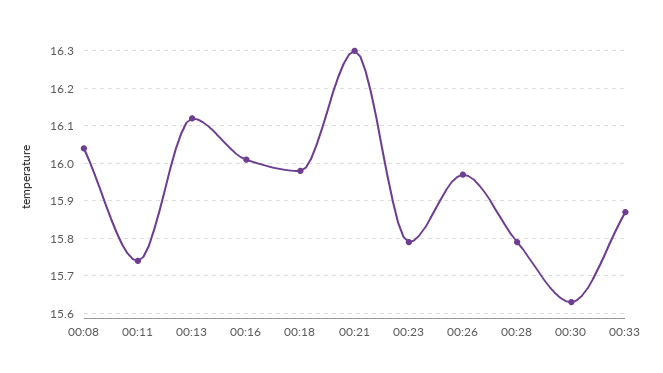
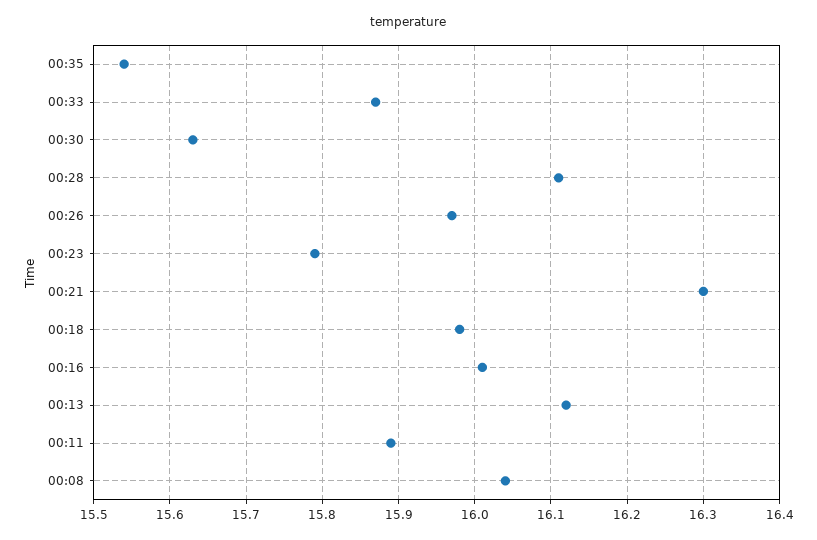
00:11: 15.75 -> 15.89
00:28: 15.8 -> 16.11
00:35: none -> 15.54

